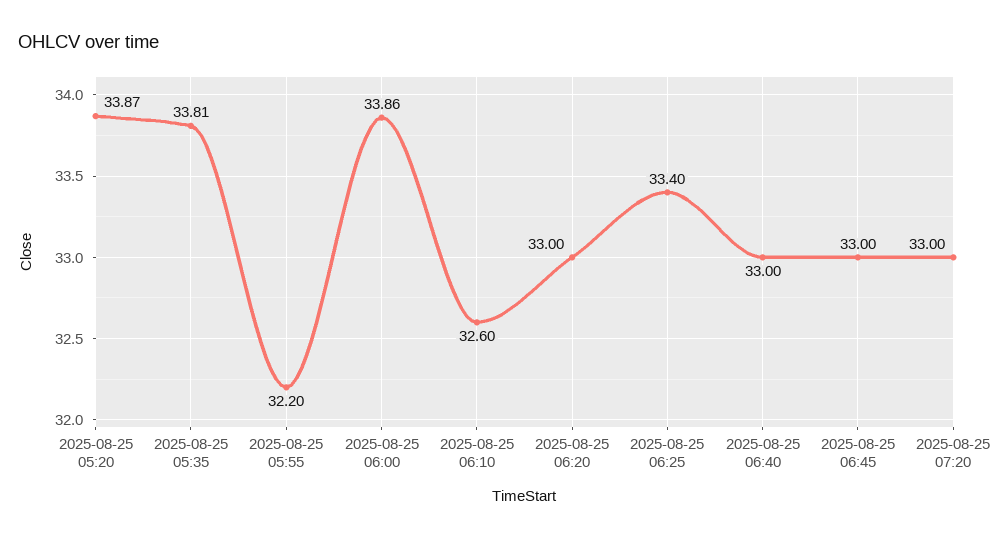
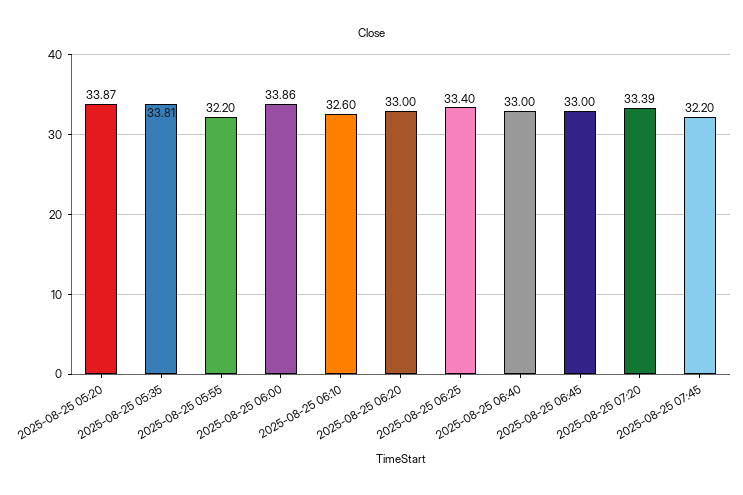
2025-08-25 07:20: 33 -> 33.39
2025-08-25 07:45: none -> 32.2

